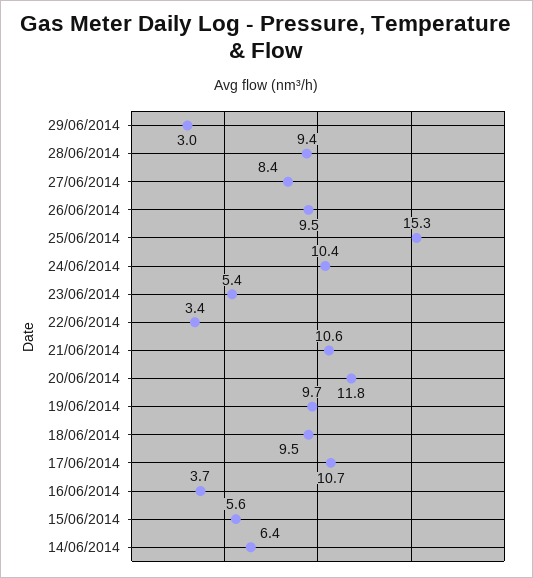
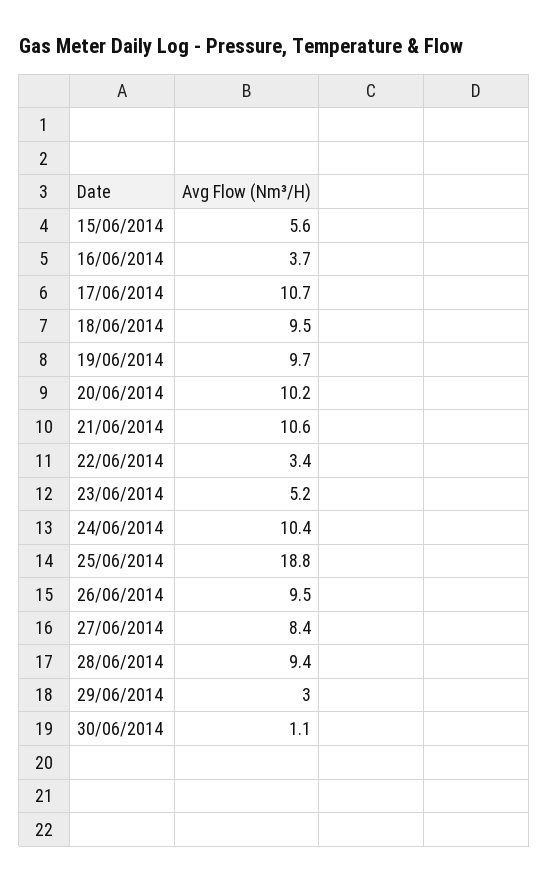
25/06/2014: 15.3 -> 18.8
23/06/2014: 5.4 -> 5.2
20/06/2014: 11.8 -> 10.2
14/06/2014: 6.4 -> none
30/06/2014: none -> 1.1

